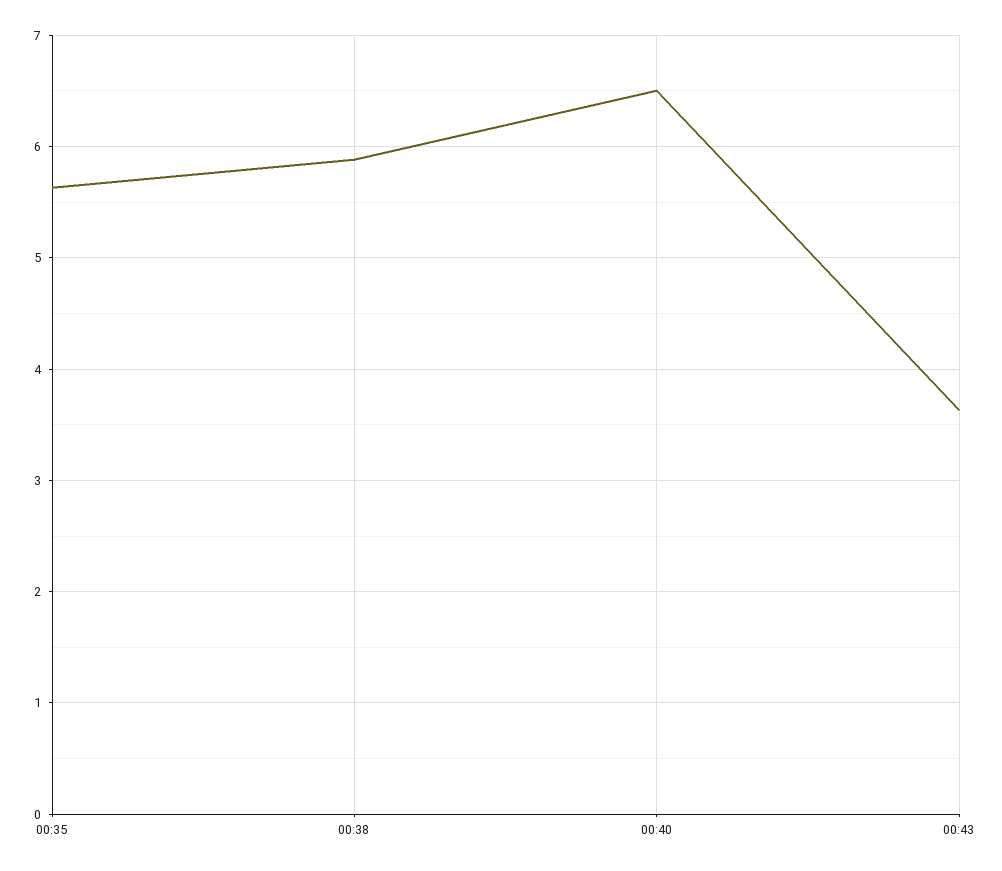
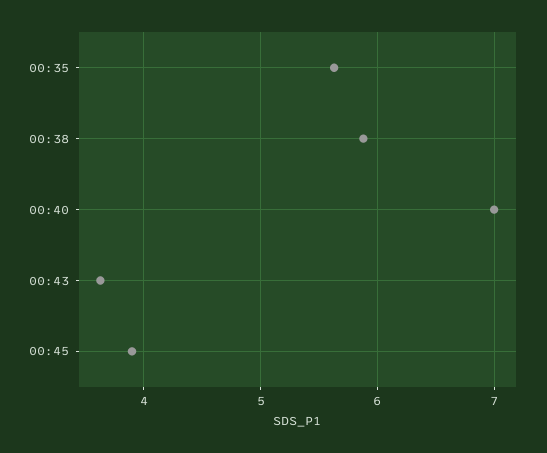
00:40: 6.5 -> 7
00:45: none -> 3.9

